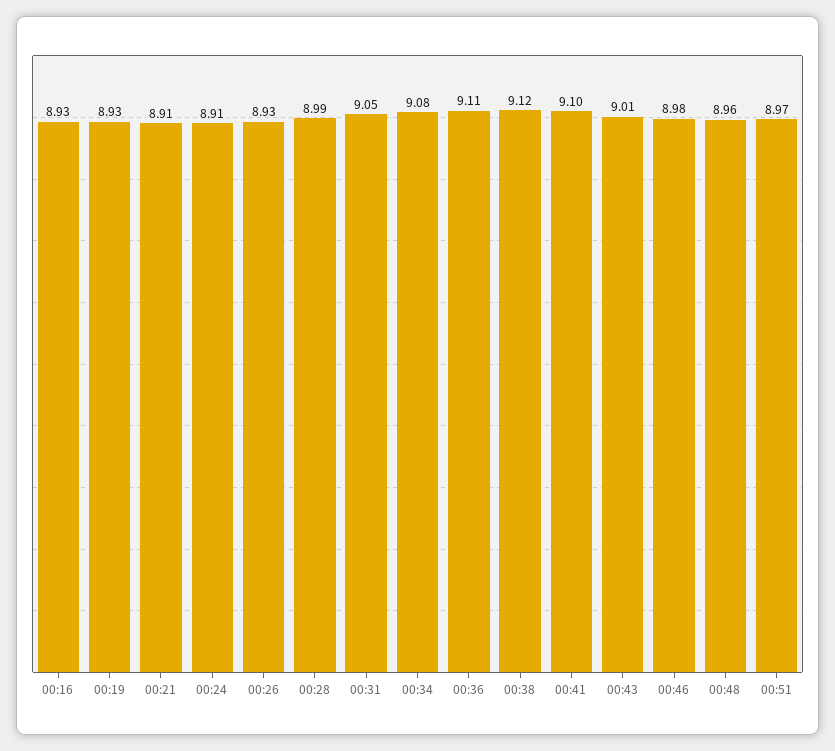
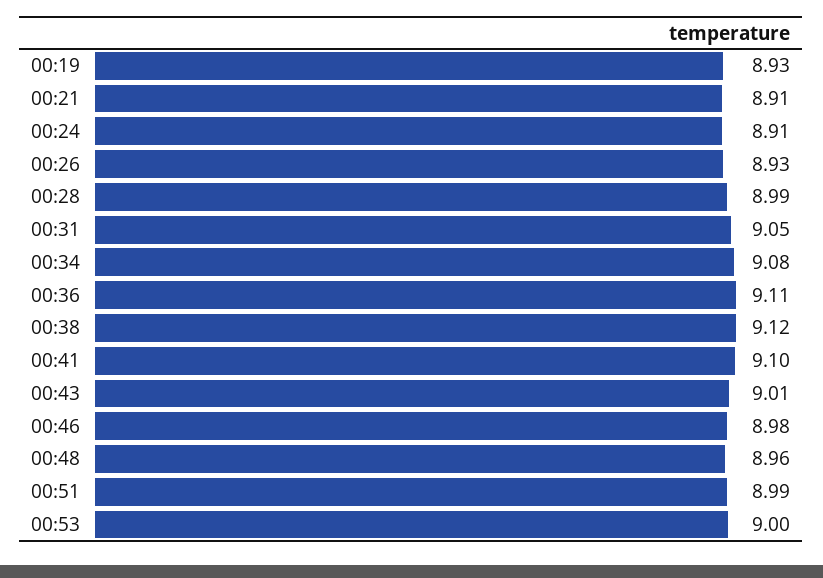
00:16: 8.93 -> none
00:51: 8.97 -> 8.99
00:53: none -> 9

